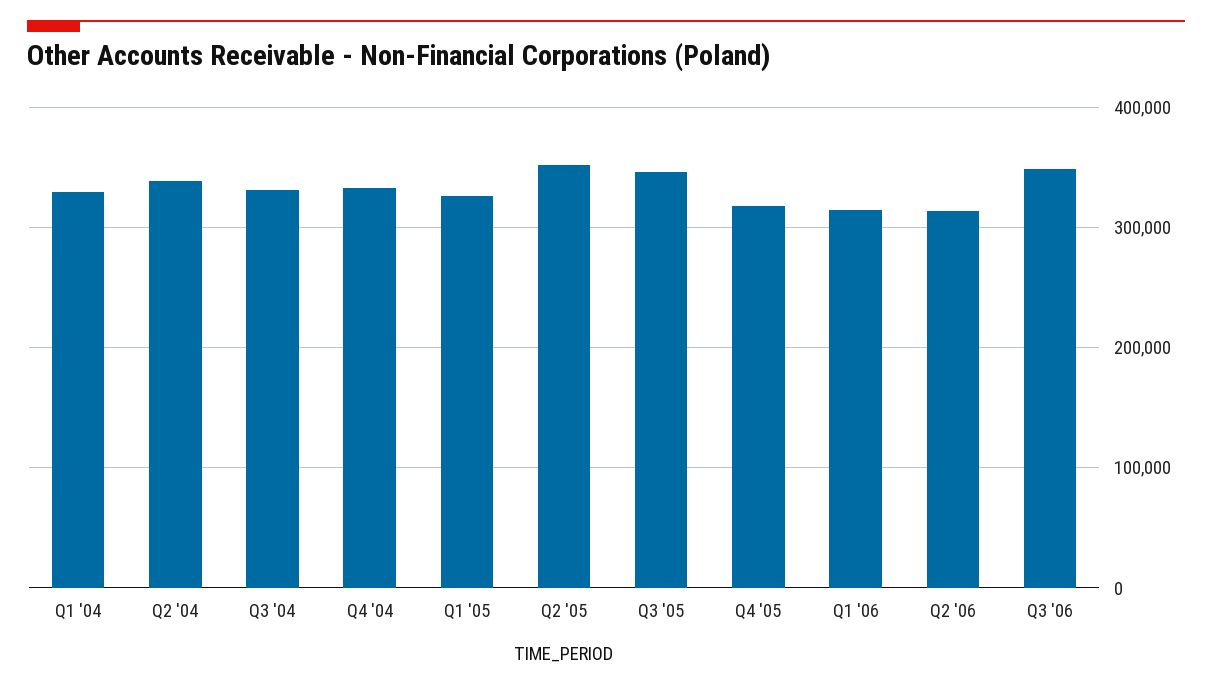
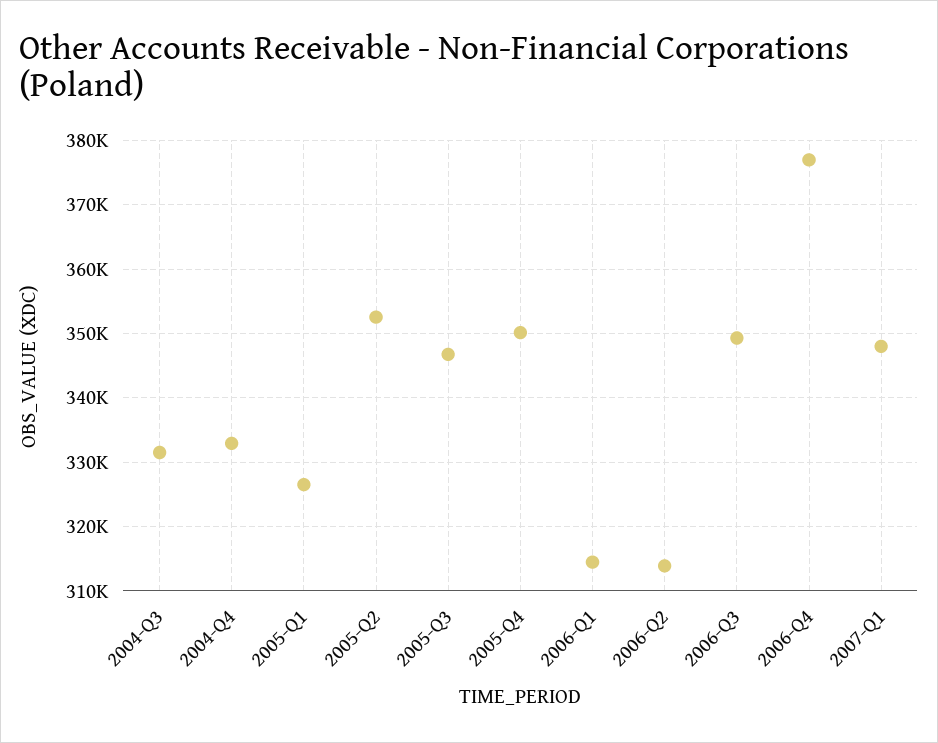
Q1 '04: 330000 -> none
Q2 '04: 340000 -> none
Q4 '05: 320000 -> 350000
2006-Q4: none -> 377000
2007-Q1: none -> 348000

